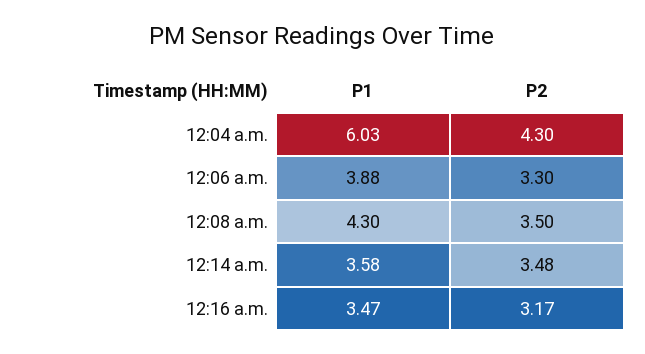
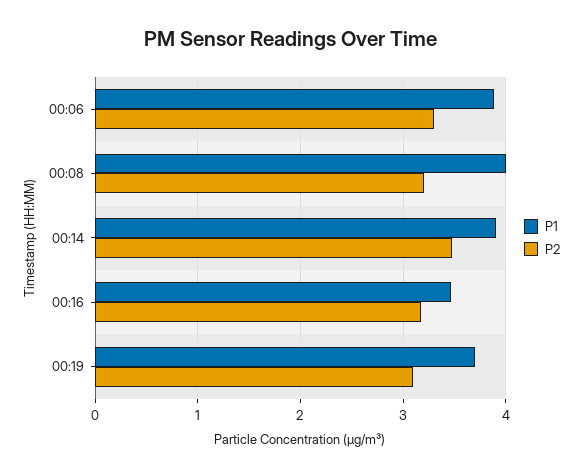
P1, 12:04 a.m.: 6.03 -> none
P2, 12:04 a.m.: 4.3 -> none
P1, 12:08 a.m.: 4.3 -> 4
P2, 12:08 a.m.: 3.5 -> 3.2
P1, 12:14 a.m.: 3.58 -> 3.9
P1, 00:19: none -> 3.7
P2, 00:19: none -> 3.1

